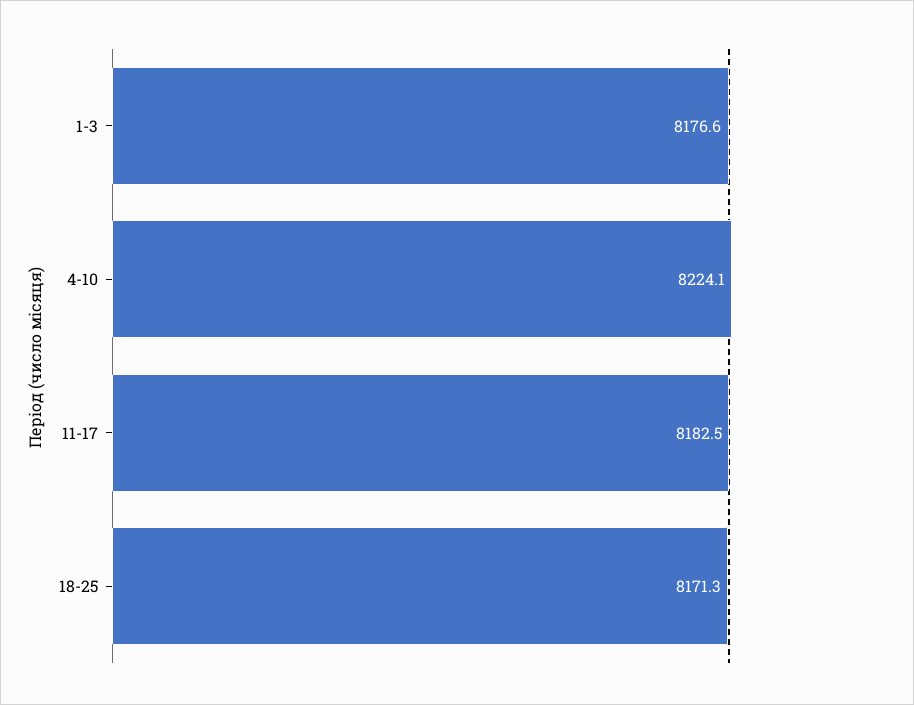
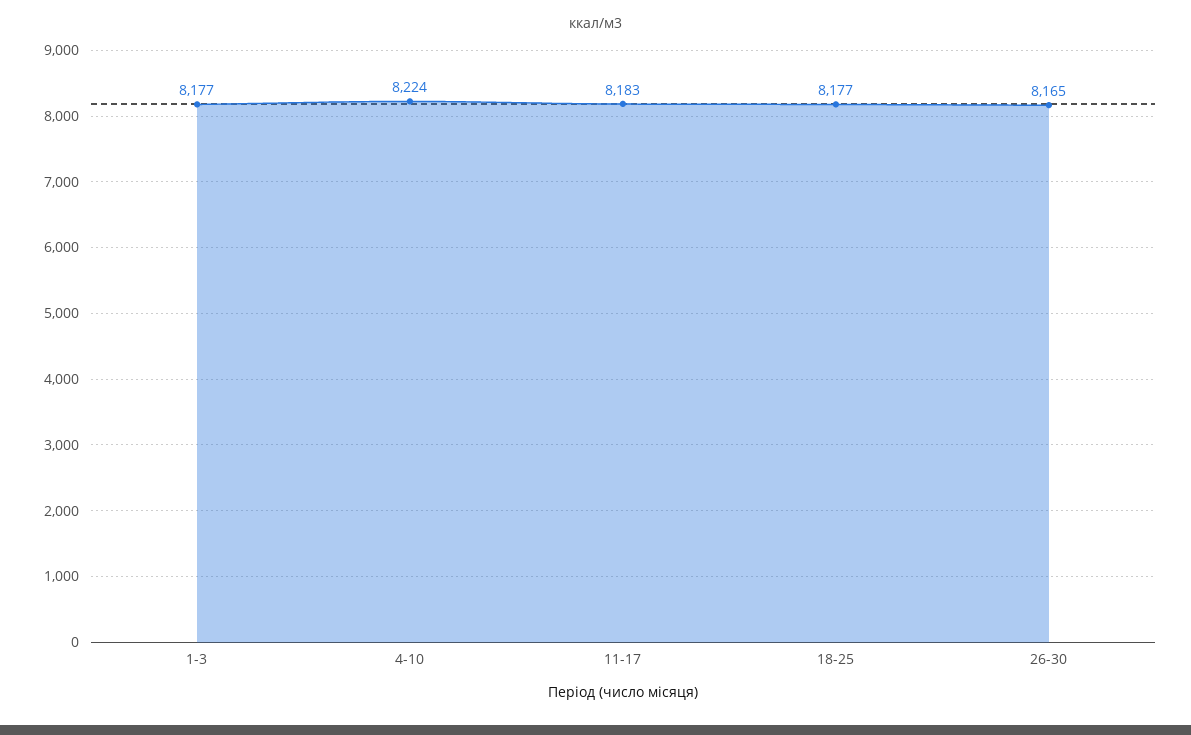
18-25: 8171.3 -> 8177
26-30: none -> 8165

